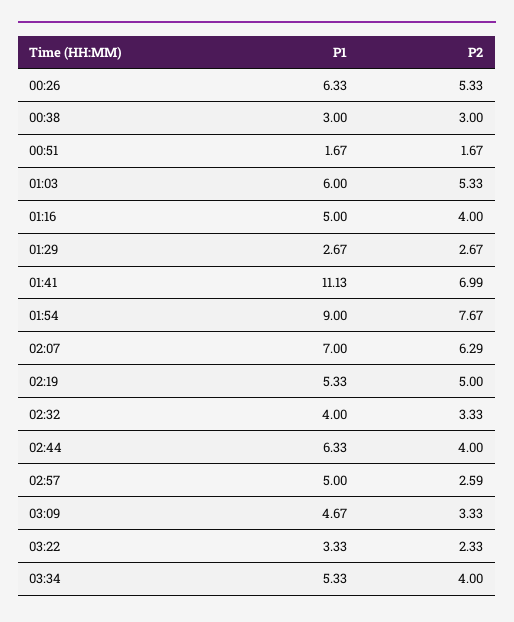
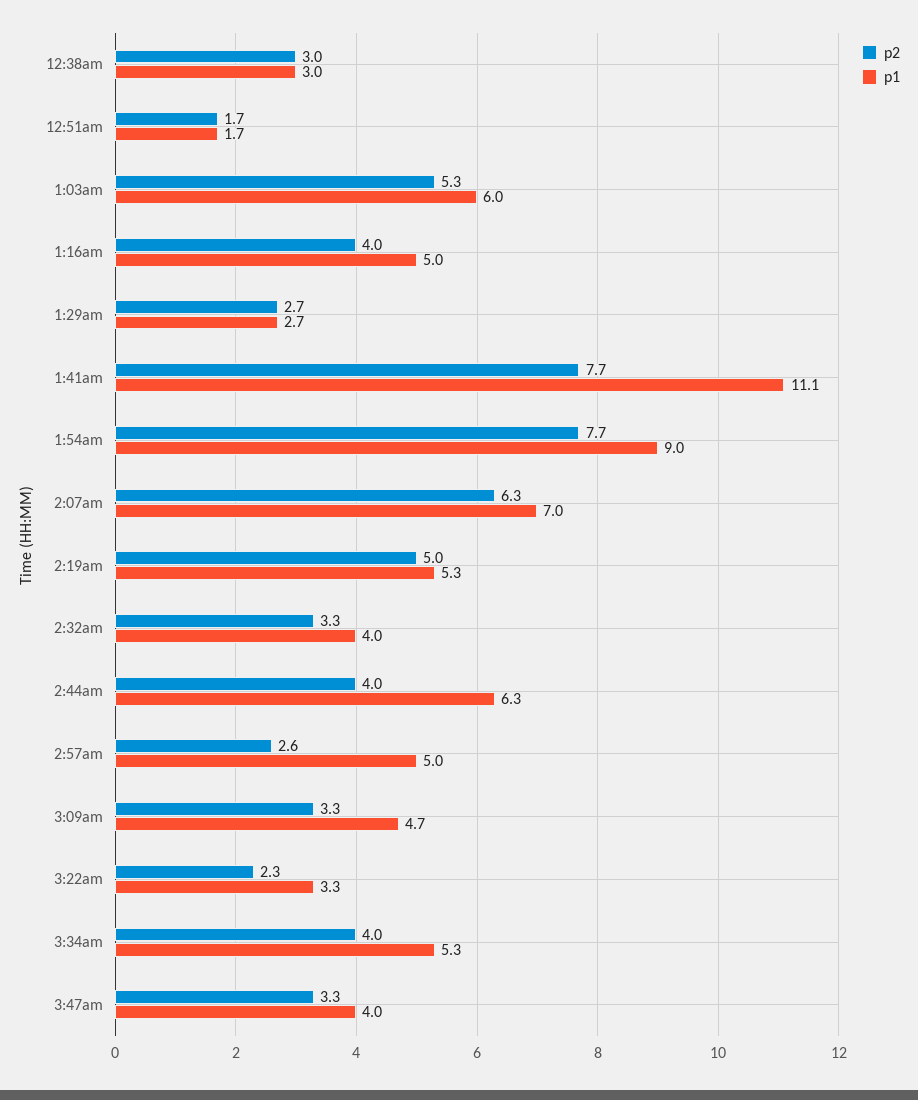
P1, 00:26: 6.33 -> none
P2, 00:26: 5.33 -> none
P2, 01:41: 6.99 -> 7.7
P2, 3:47am: none -> 3.3
P1, 3:47am: none -> 4

